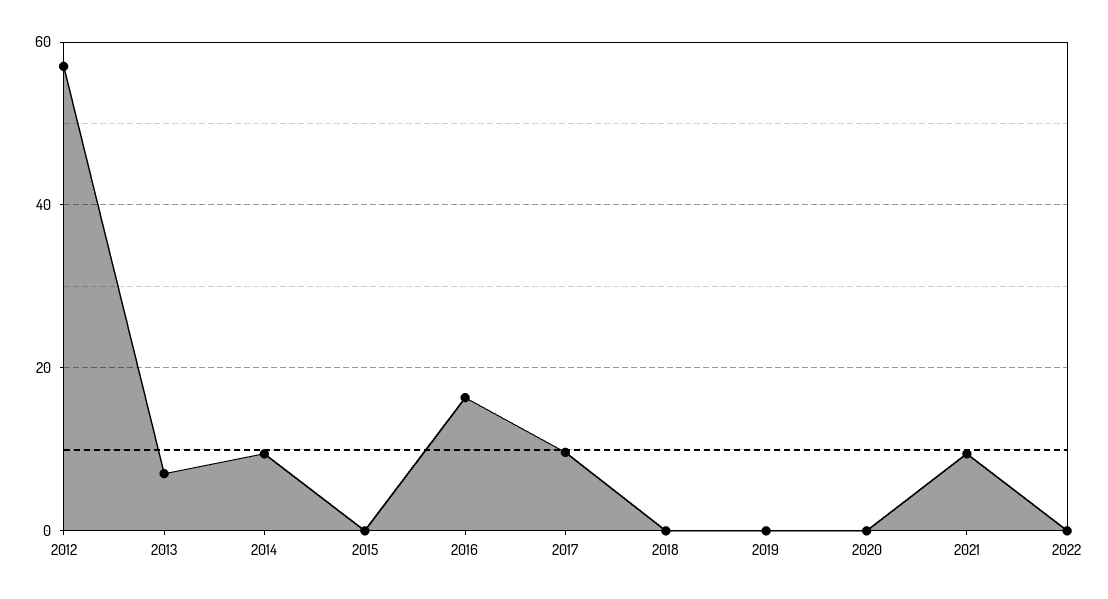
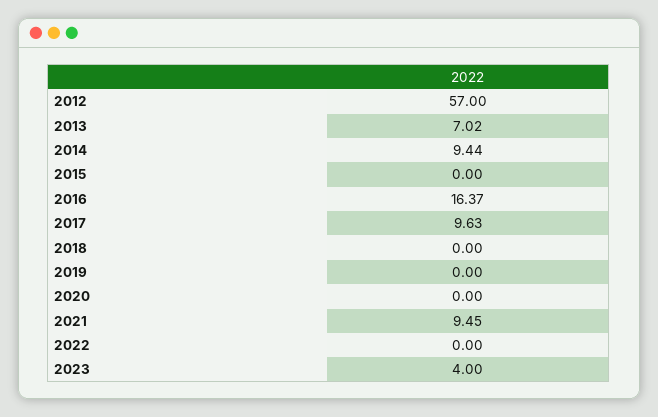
2023: none -> 4

